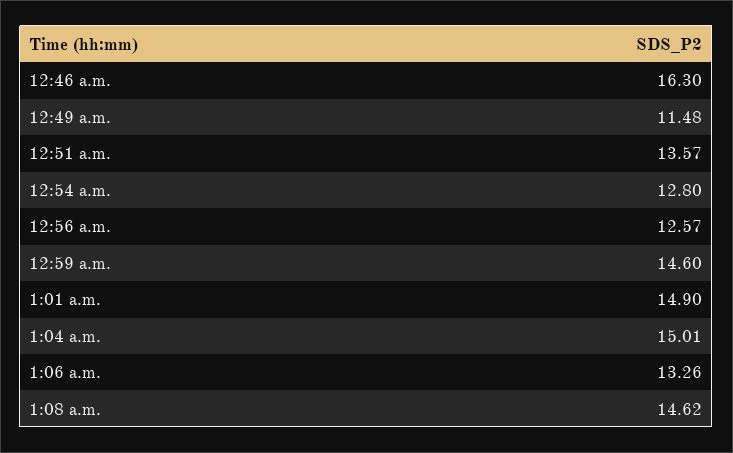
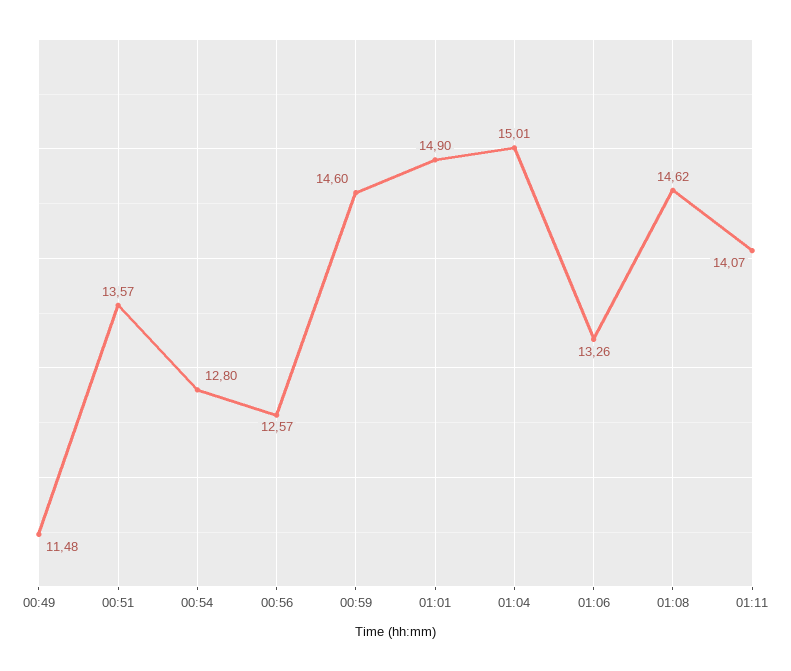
12:46 a.m.: 16.3 -> none
01:11: none -> 14.07

